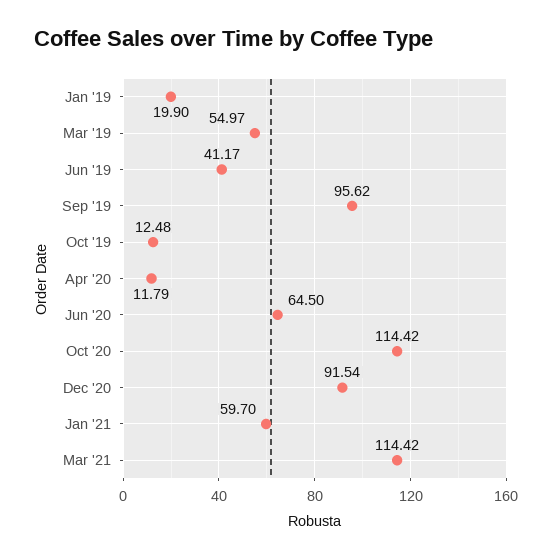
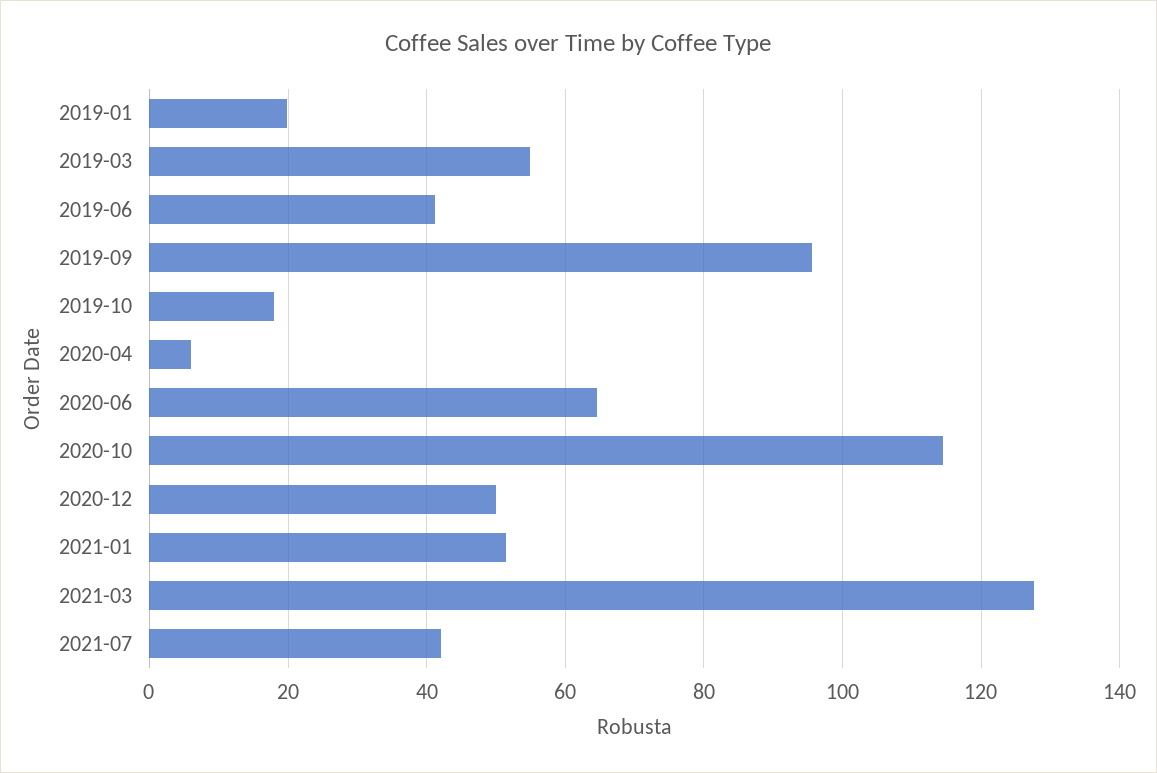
Oct '19: 12.48 -> 18
Apr '20: 11.79 -> 6
Dec '20: 91.54 -> 50
Jan '21: 59.7 -> 52
Mar '21: 114.42 -> 128
2021-07: none -> 42

